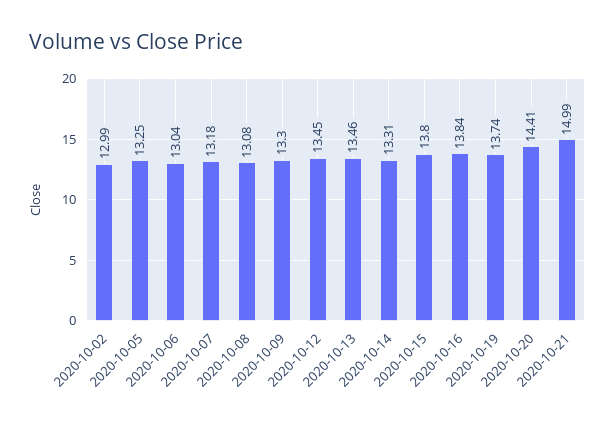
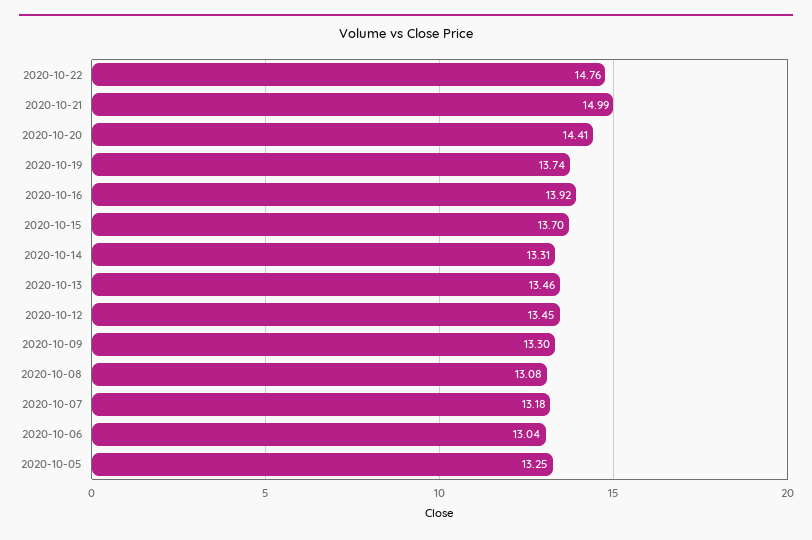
2020-10-02: 12.99 -> none
2020-10-15: 13.8 -> 13.7
2020-10-16: 13.84 -> 13.92
2020-10-22: none -> 14.76

